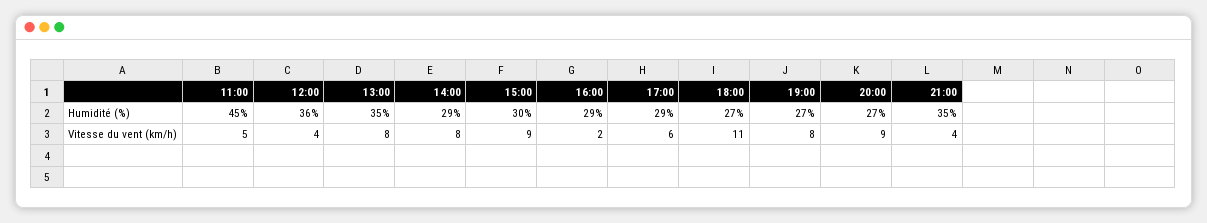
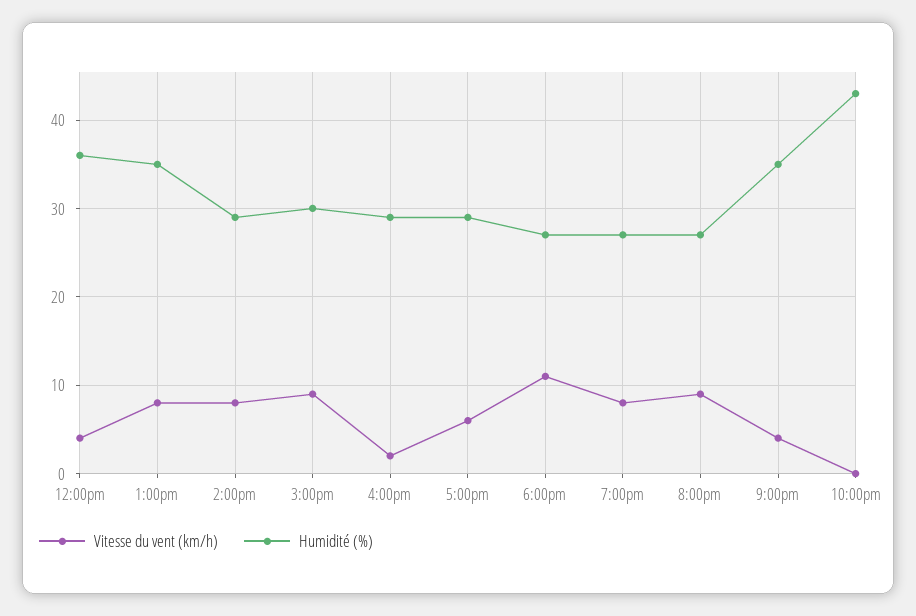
Humidité (%), 11:00: 45 -> none
Vitesse du vent (km/h), 11:00: 5 -> none
Vitesse du vent (km/h), 10:00pm: none -> 0
Humidité (%), 10:00pm: none -> 43

